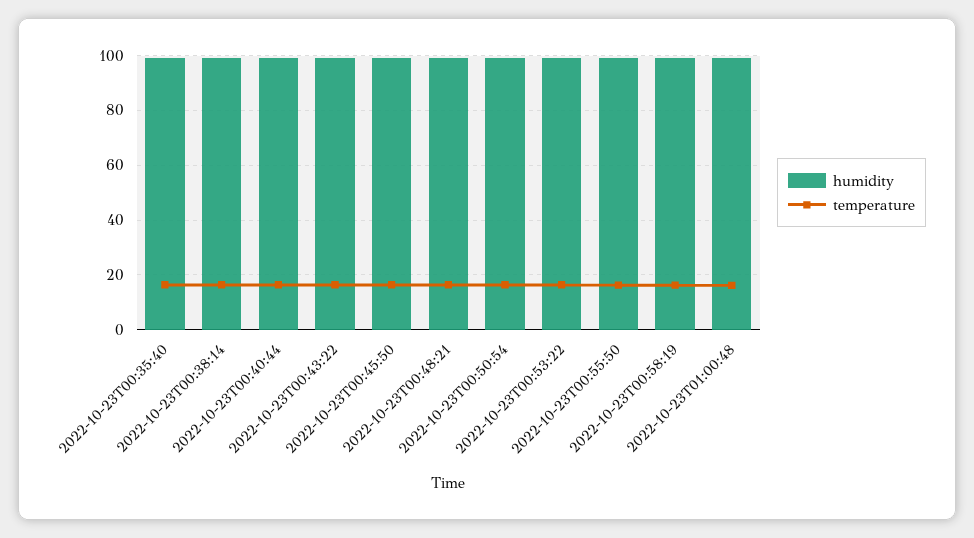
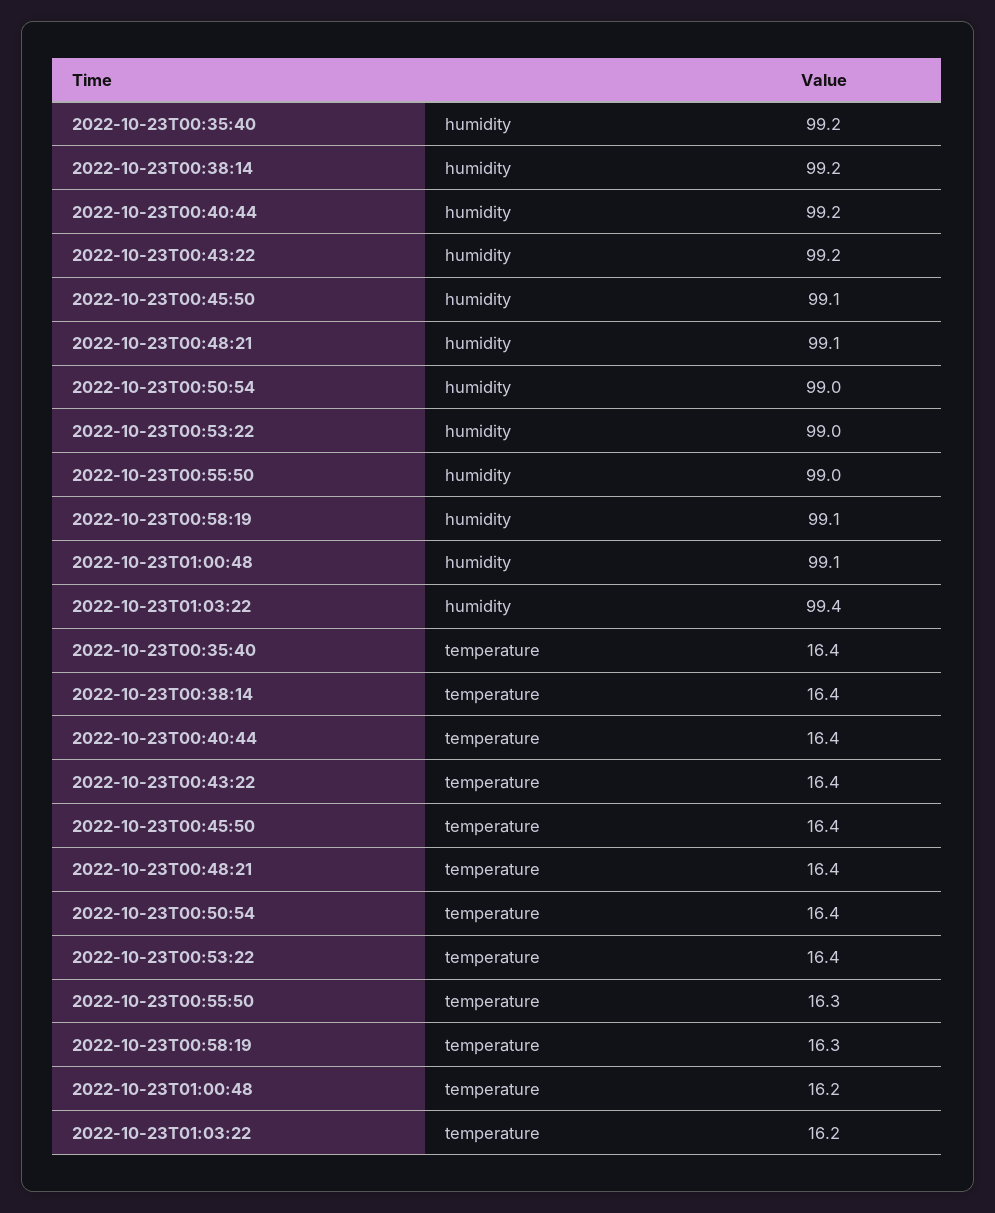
humidity, 2022-10-23T01:03:22: none -> 99.4
temperature, 2022-10-23T01:03:22: none -> 16.2

